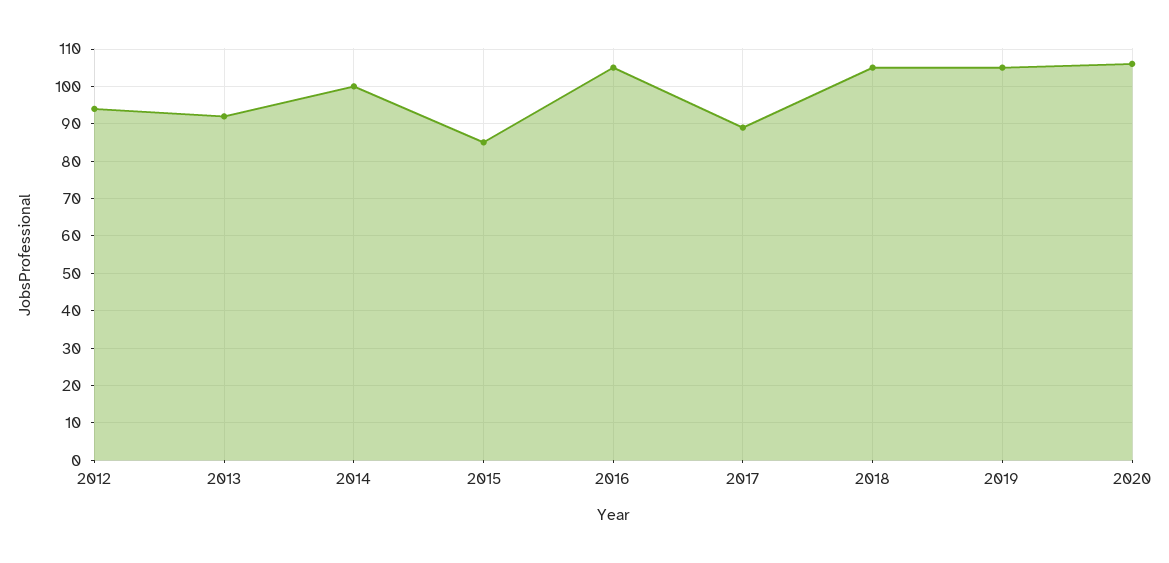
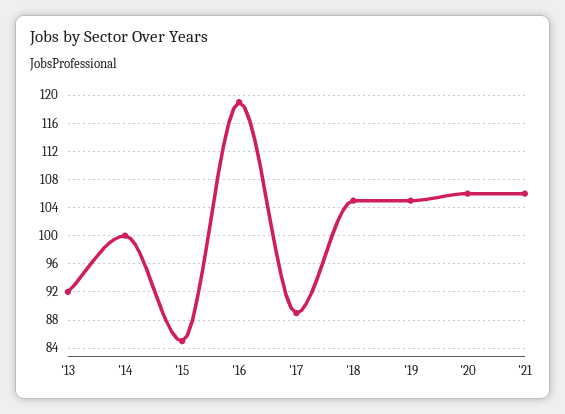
2012: 95 -> none
2016: 105 -> 119
'21: none -> 106

